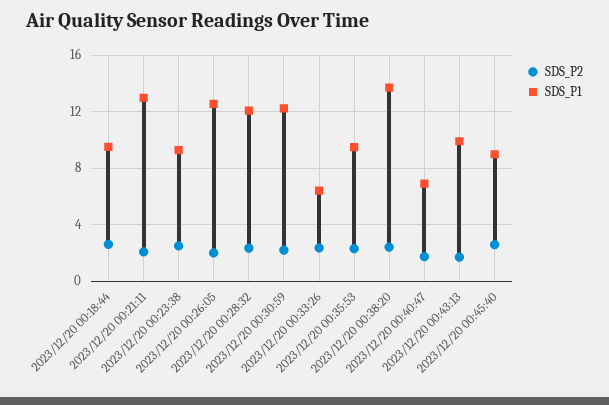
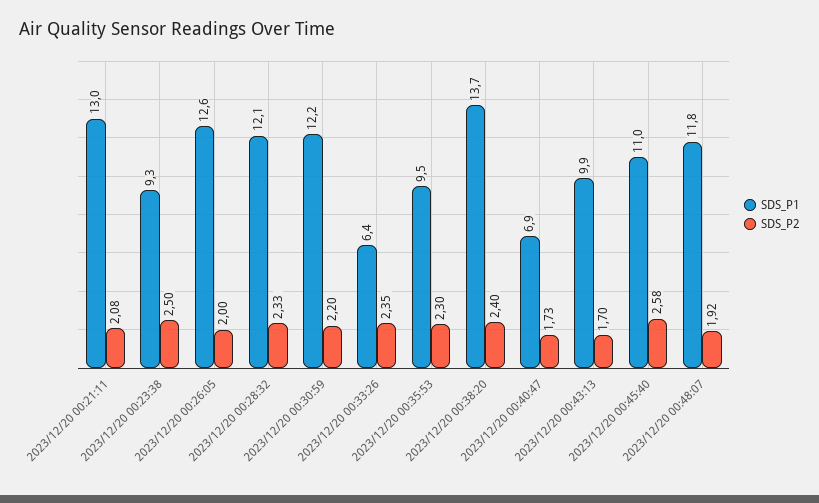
SDS_P2, 2023/12/20 00:18:44: 2.5 -> none
SDS_P1, 2023/12/20 00:18:44: 9.5 -> none
SDS_P1, 2023/12/20 00:45:40: 9 -> 11
SDS_P1, 2023/12/20 00:48:07: none -> 11.8
SDS_P2, 2023/12/20 00:48:07: none -> 1.92

